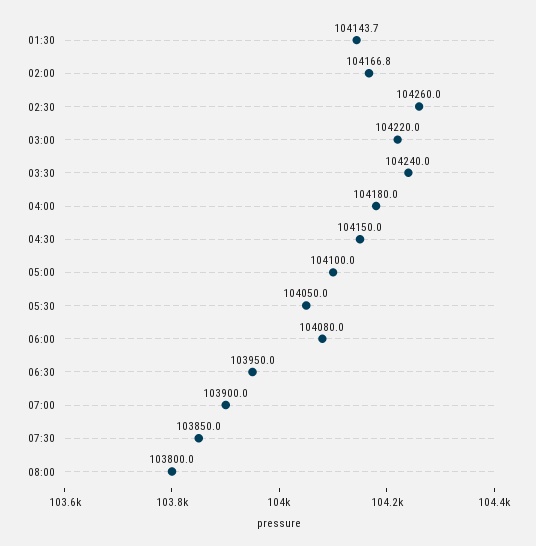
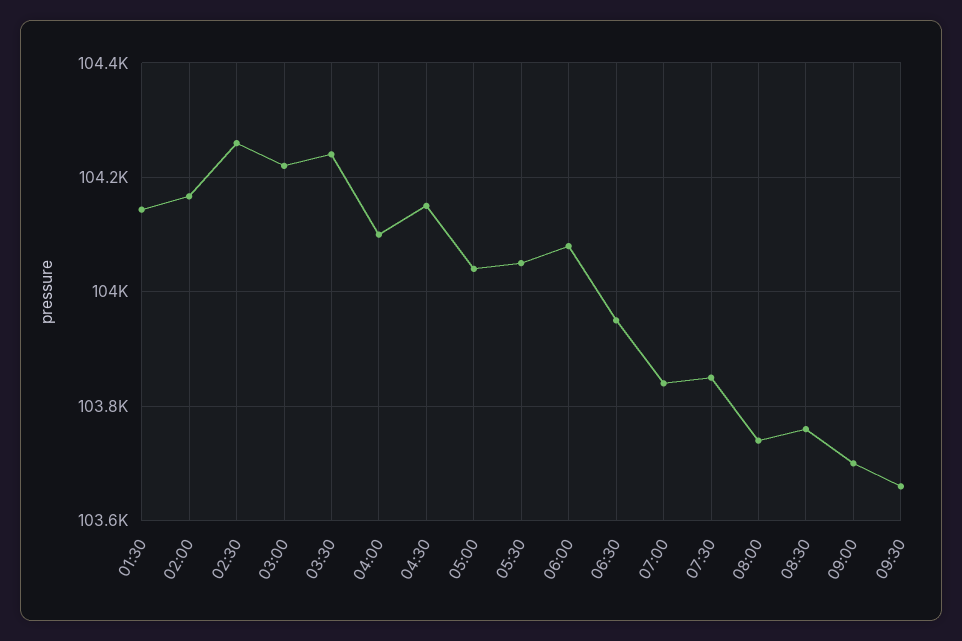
04:00: 104180 -> 104100
05:00: 104100 -> 104040
07:00: 103900 -> 103840
08:00: 103800 -> 103740
08:30: none -> 103760
09:00: none -> 103700
09:30: none -> 103660

